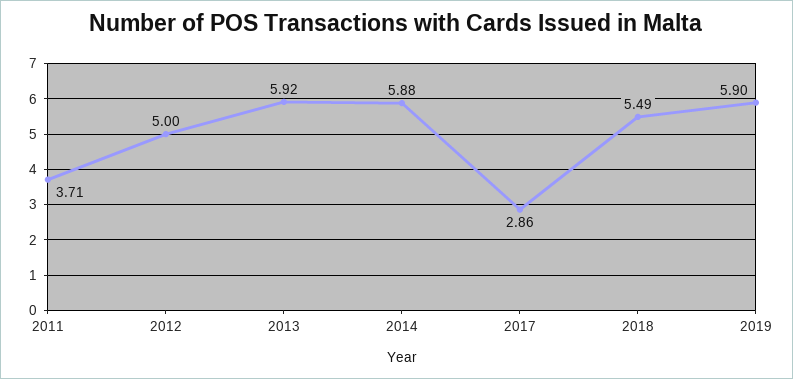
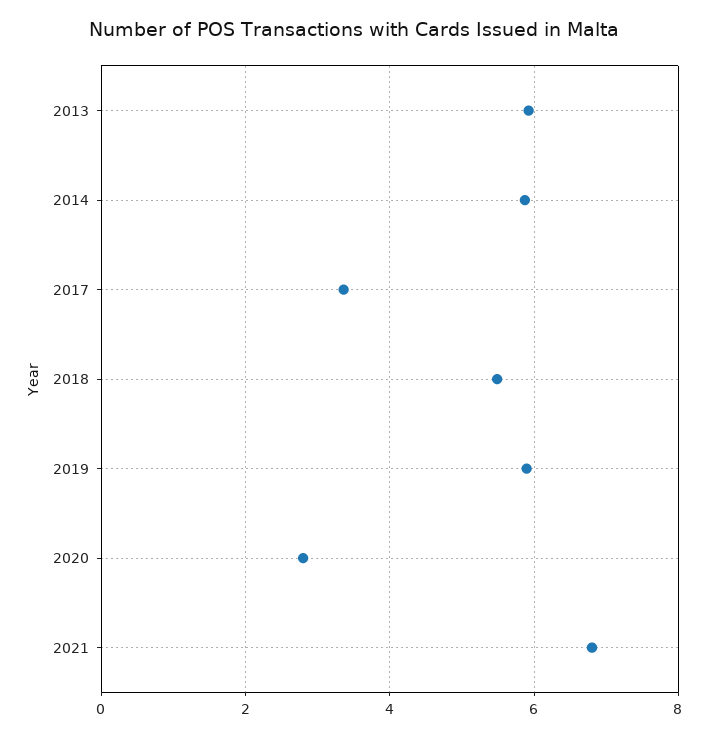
2011: 3.71 -> none
2012: 5 -> none
2017: 2.86 -> 3.4
2020: none -> 2.8
2021: none -> 6.8

